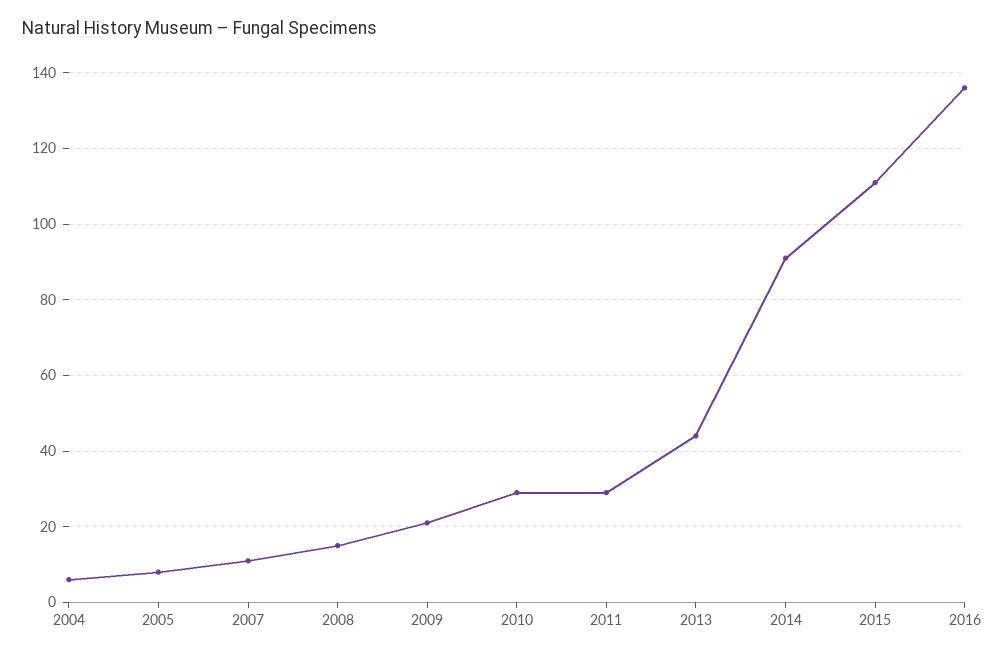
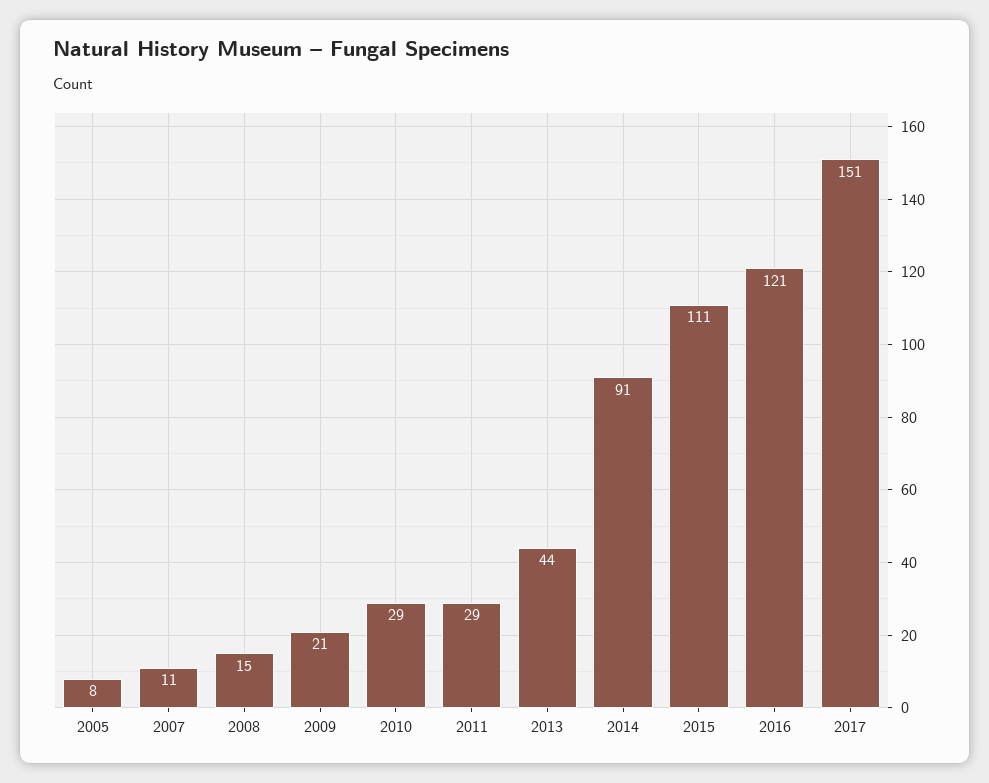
2004: 5 -> none
2016: 135 -> 121
2017: none -> 151

